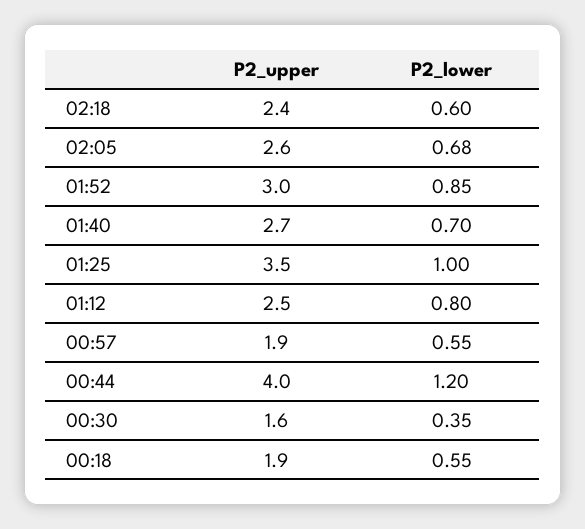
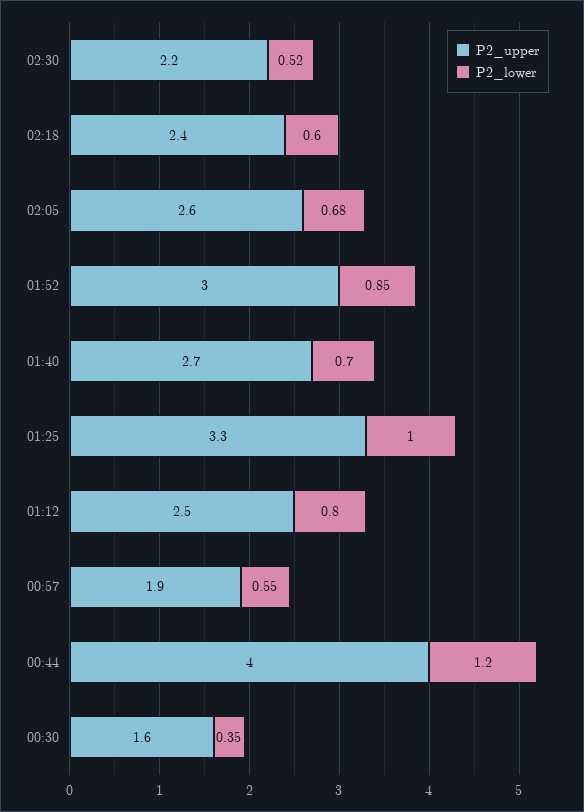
P2_upper, 01:25: 3.5 -> 3.3
P2_upper, 00:18: 1.9 -> none
P2_lower, 00:18: 0.55 -> none
P2_upper, 02:30: none -> 2.2
P2_lower, 02:30: none -> 0.52

